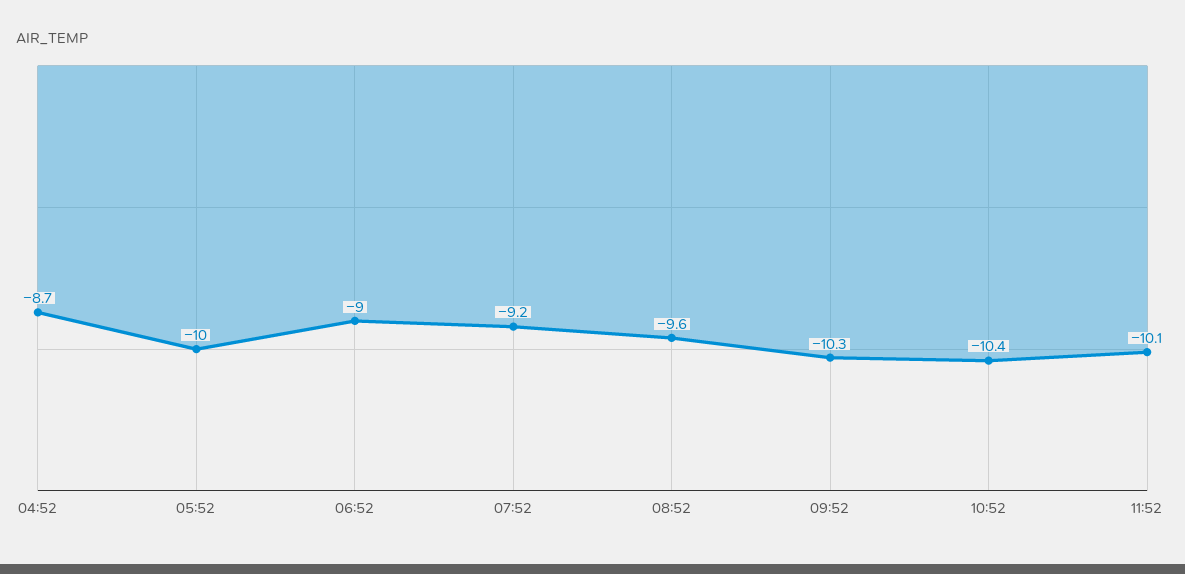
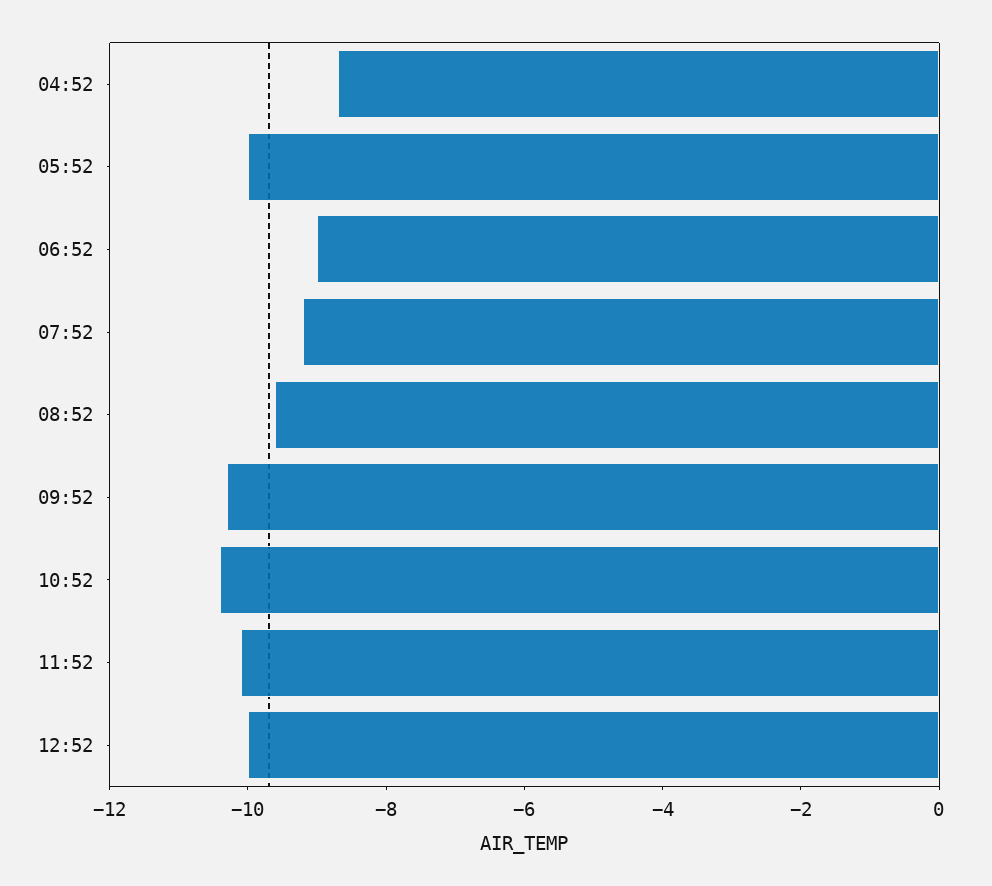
12:52: none -> -10

